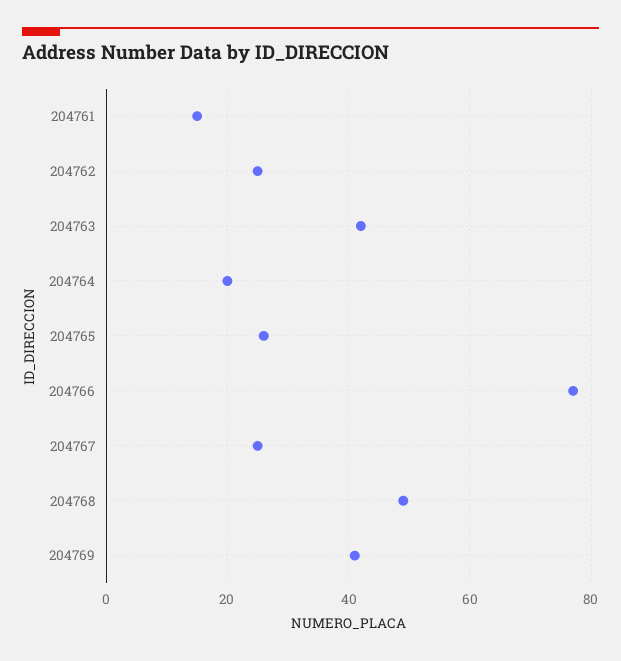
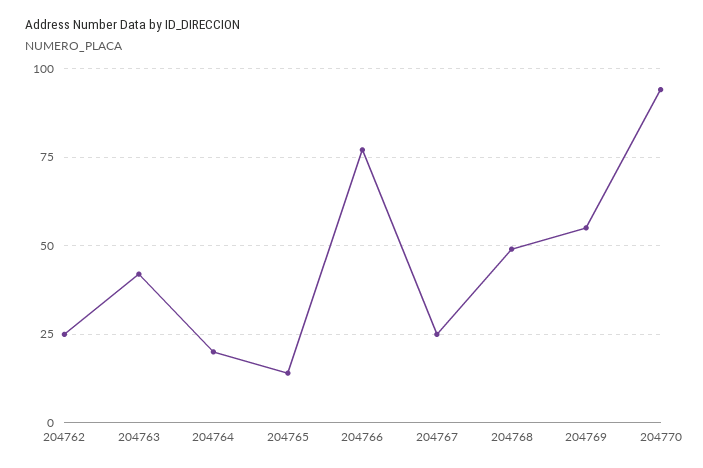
204761: 15 -> none
204765: 25 -> 15
204769: 40 -> 55
204770: none -> 95

